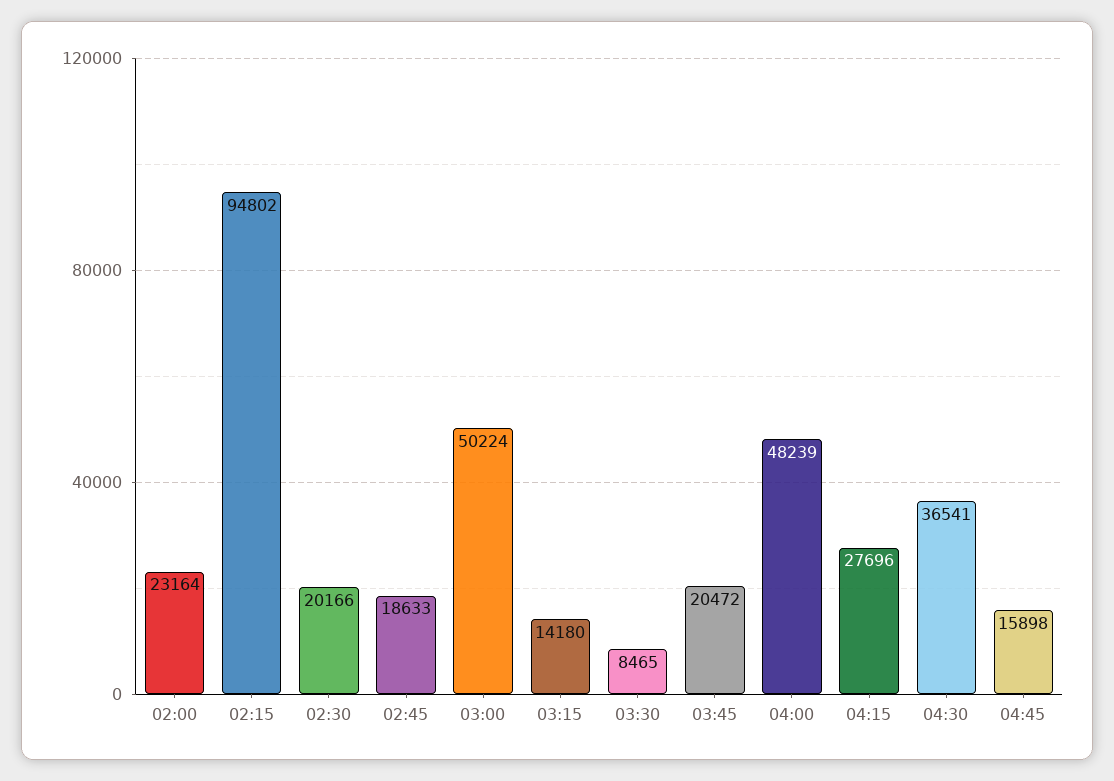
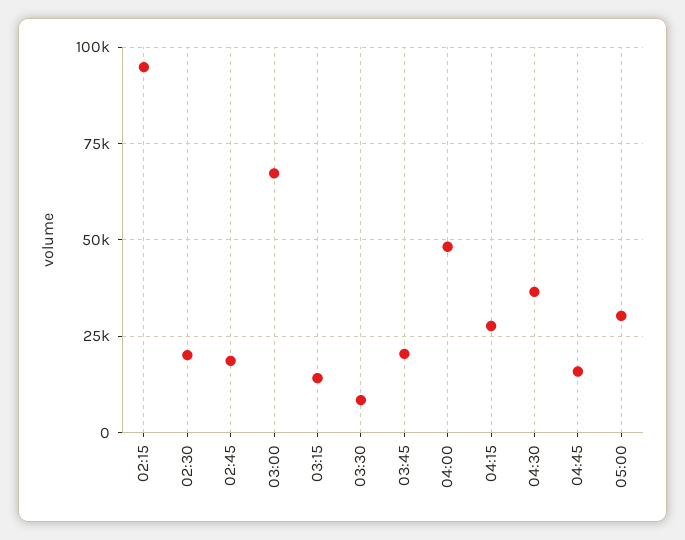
02:00: 23164 -> none
03:00: 50224 -> 67500
05:00: none -> 30000

